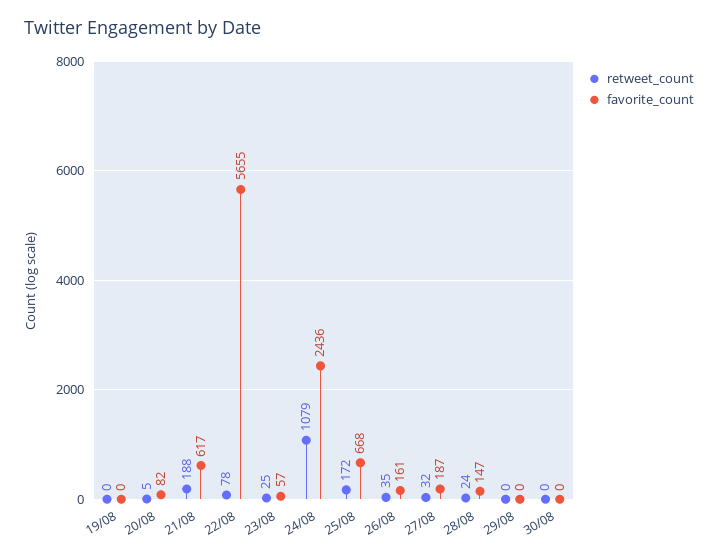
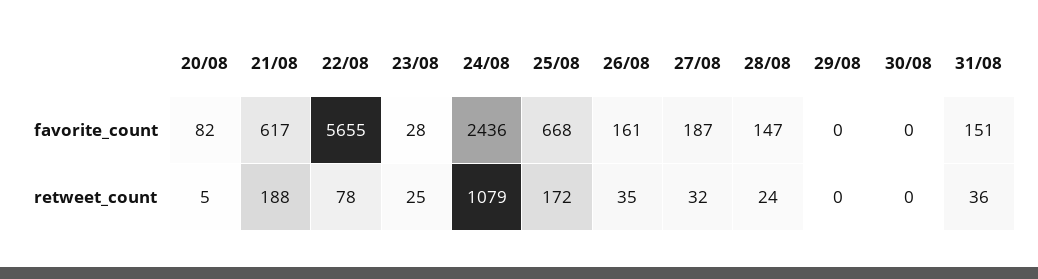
retweet_count, 19/08: 0 -> none
favorite_count, 19/08: 0 -> none
favorite_count, 23/08: 57 -> 28
favorite_count, 31/08: none -> 151
retweet_count, 31/08: none -> 36

